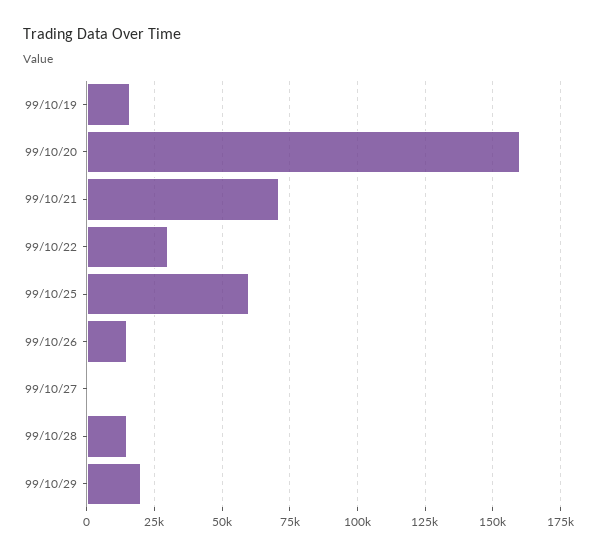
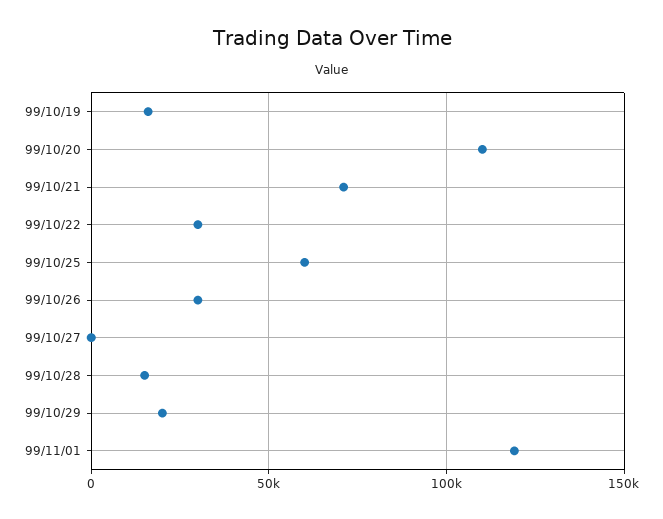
99/10/20: 160000 -> 110000
99/10/26: 15000 -> 30000
99/11/01: none -> 120000

